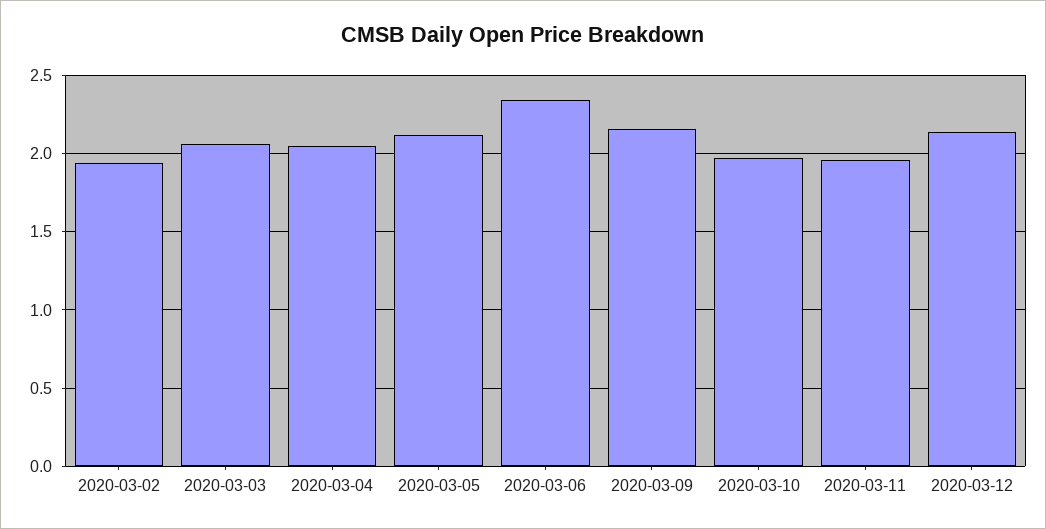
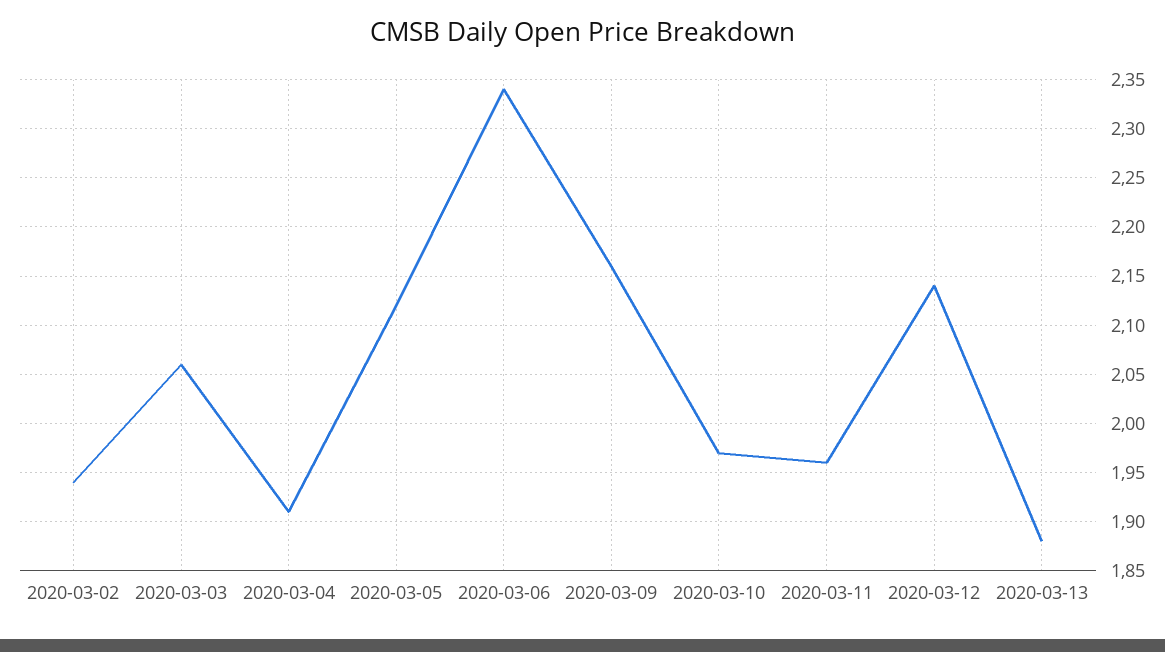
2020-03-04: 2.05 -> 1.91
2020-03-13: none -> 1.88

